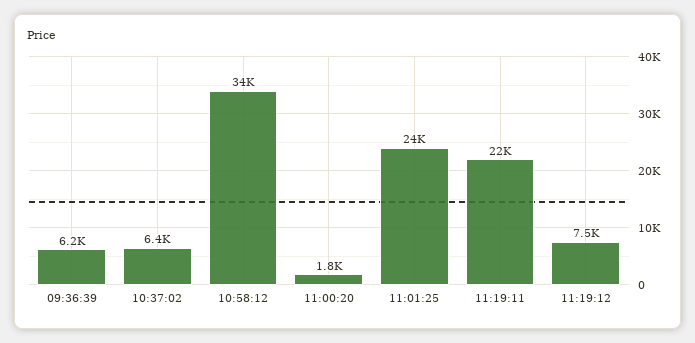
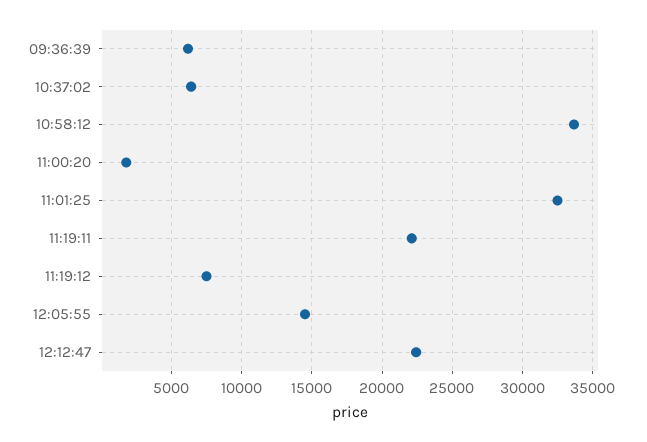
11:01:25: 24000 -> 32500
12:05:55: none -> 14500
12:12:47: none -> 22500

